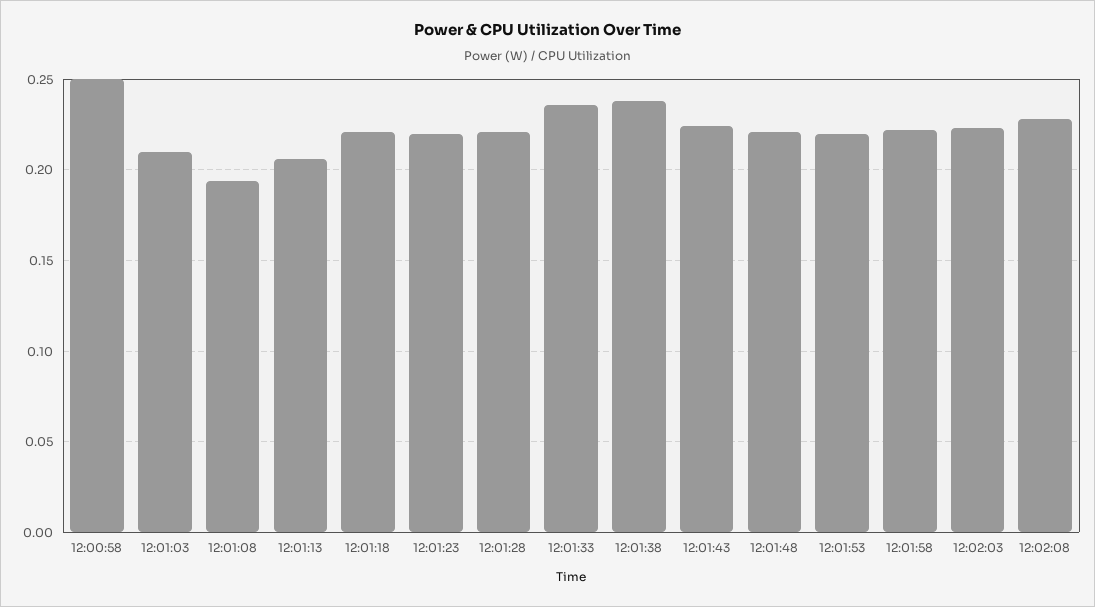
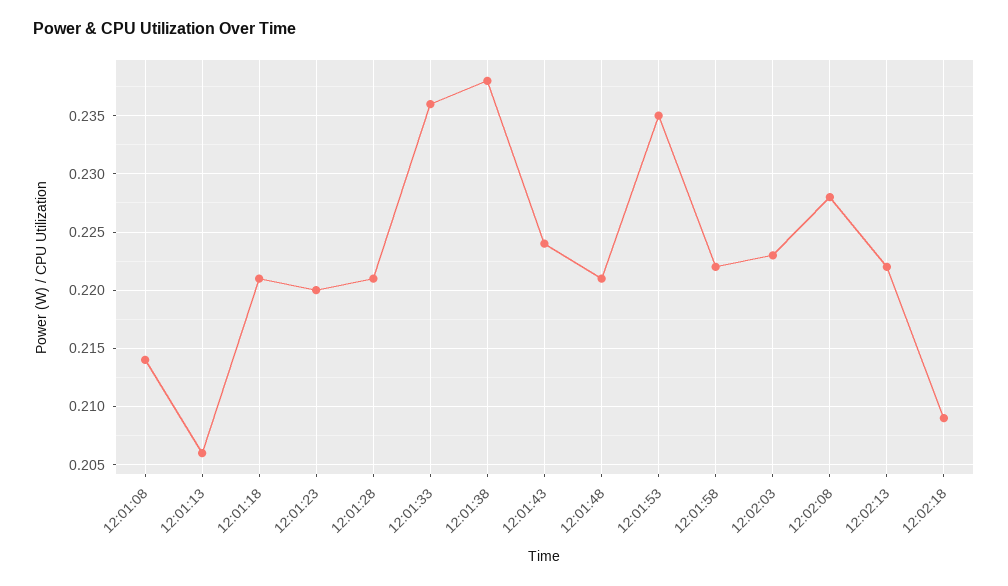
12:00:58: 0.25 -> none
12:01:03: 0.21 -> none
12:01:08: 0.195 -> 0.214
12:01:53: 0.22 -> 0.235
12:02:13: none -> 0.222
12:02:18: none -> 0.209

